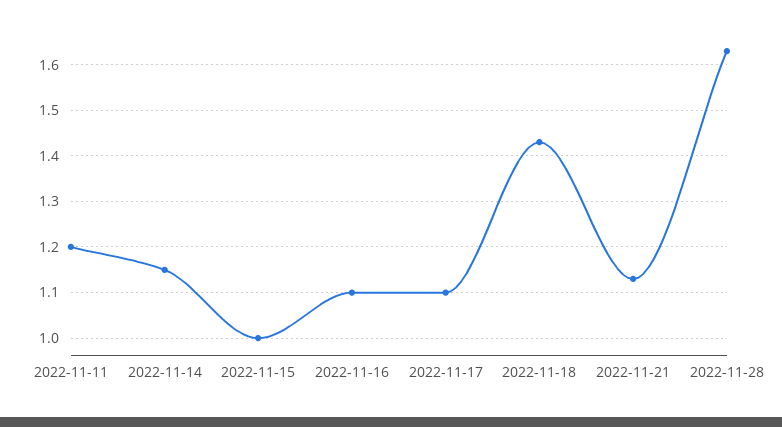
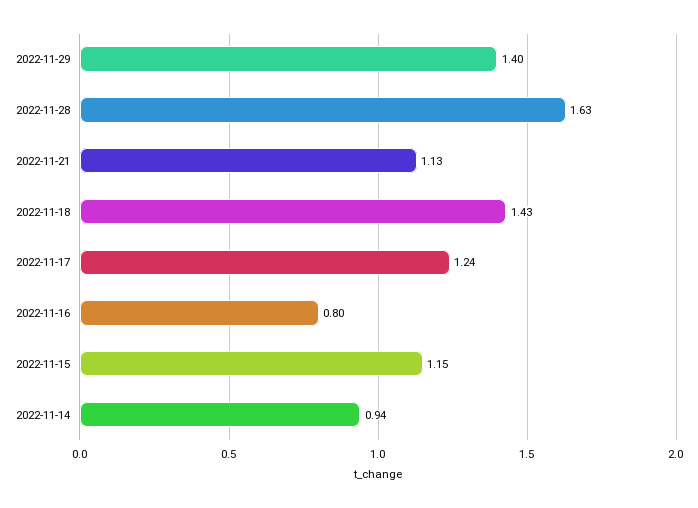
2022-11-11: 1.2 -> none
2022-11-14: 1.15 -> 0.94
2022-11-15: 1 -> 1.15
2022-11-16: 1.1 -> 0.8
2022-11-17: 1.1 -> 1.24
2022-11-29: none -> 1.4

